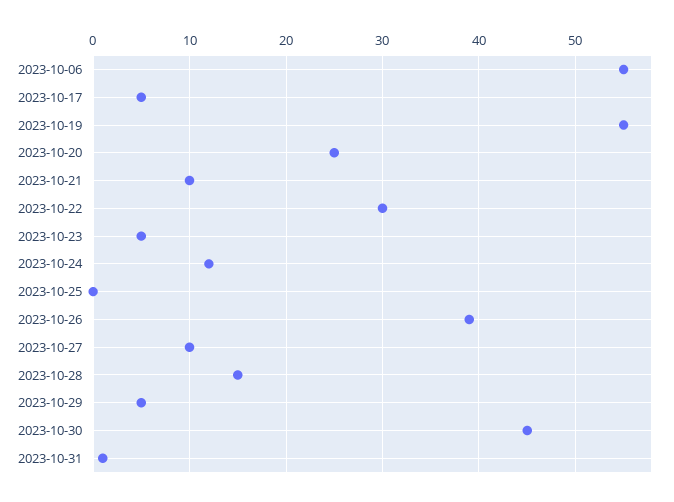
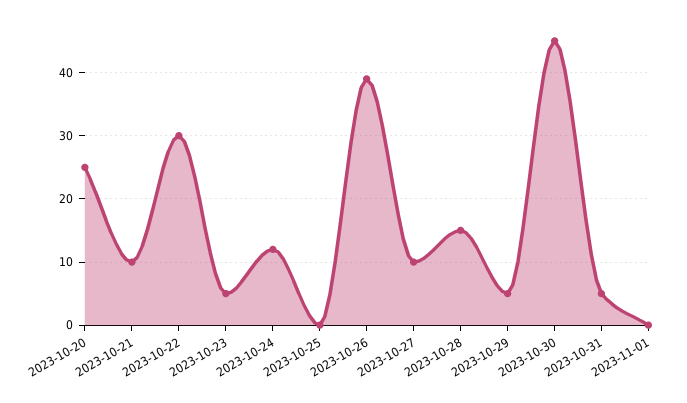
2023-10-06: 55 -> none
2023-10-17: 5 -> none
2023-10-19: 55 -> none
2023-10-31: 1 -> 5
2023-11-01: none -> 0

